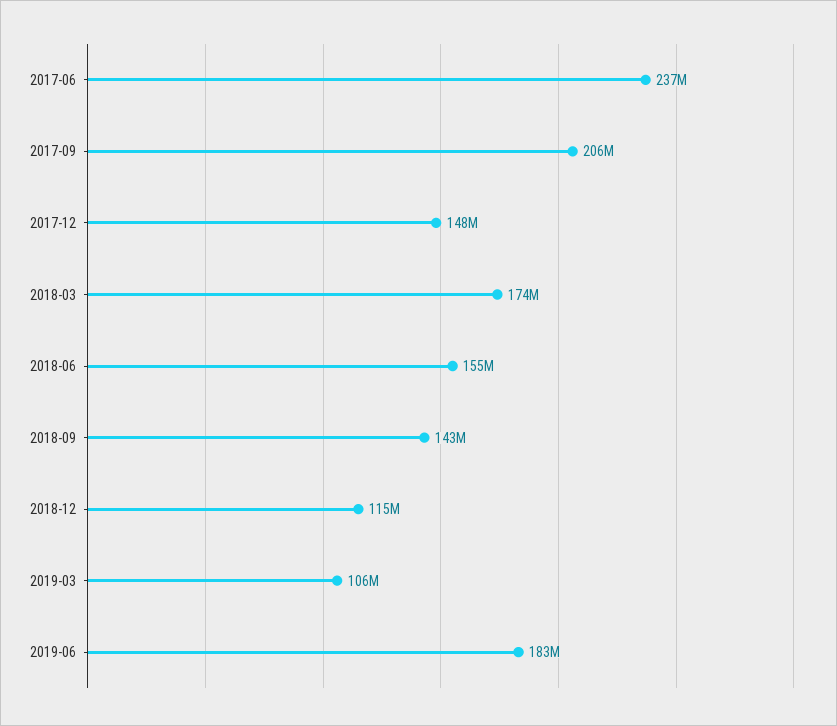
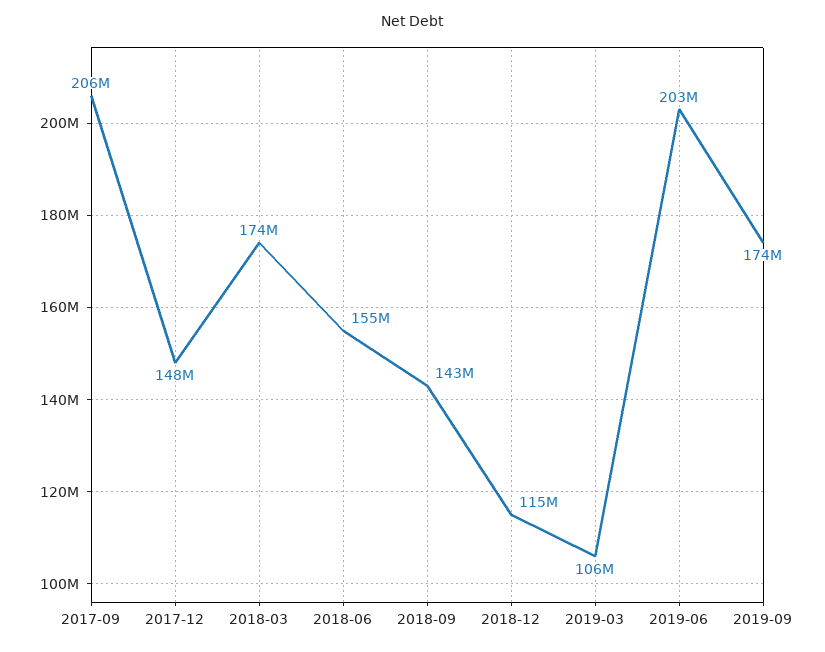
2017-06: 237000000 -> none
2019-06: 183000000 -> 203000000
2019-09: none -> 174000000

